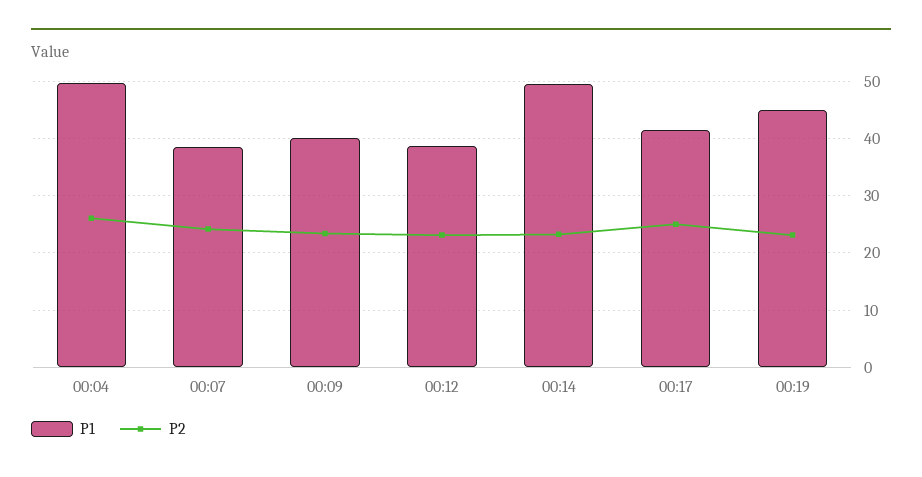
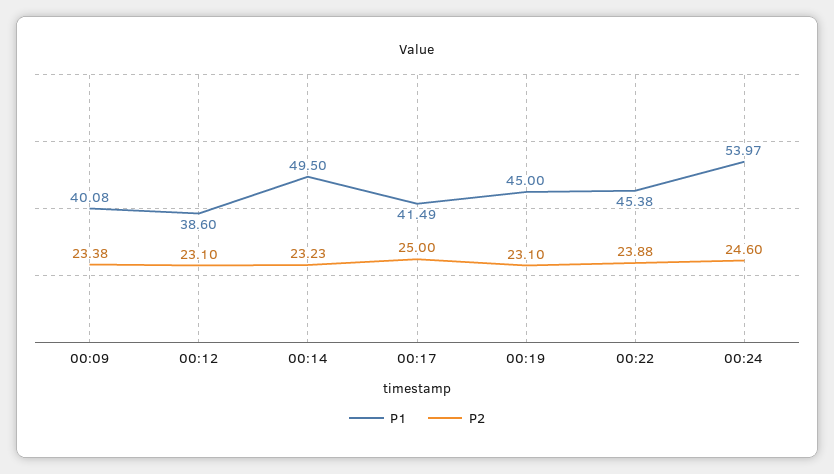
P1, 00:04: 50 -> none
P2, 00:04: 26 -> none
P1, 00:07: 38 -> none
P2, 00:07: 24 -> none
P1, 00:22: none -> 45.38
P2, 00:22: none -> 23.88
P1, 00:24: none -> 53.97
P2, 00:24: none -> 24.6

